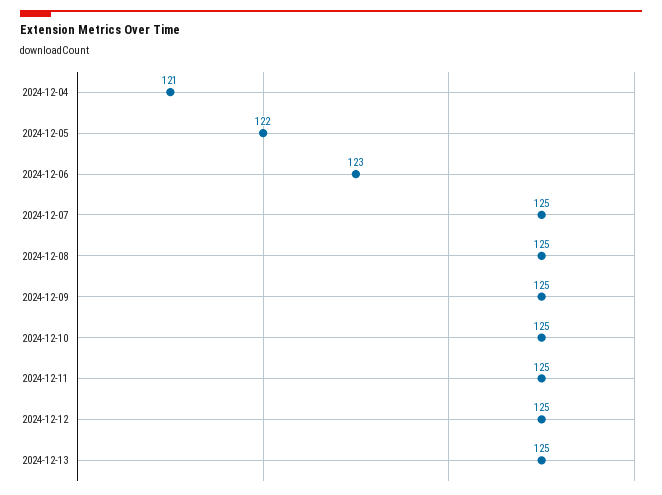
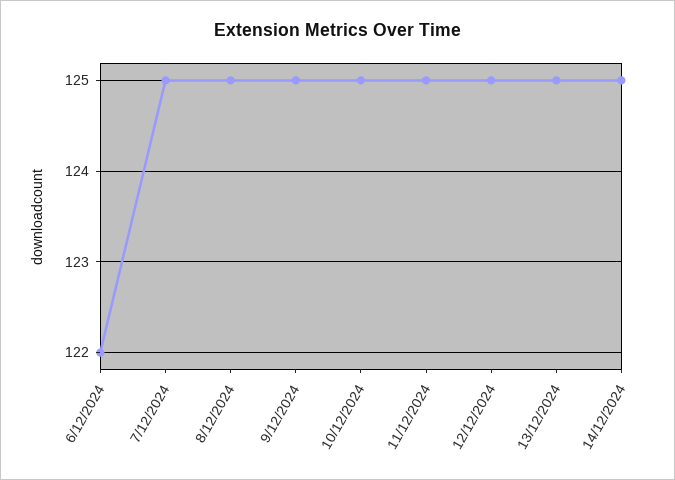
2024-12-04: 121 -> none
2024-12-05: 122 -> none
2024-12-06: 123 -> 122
14/12/2024: none -> 125

